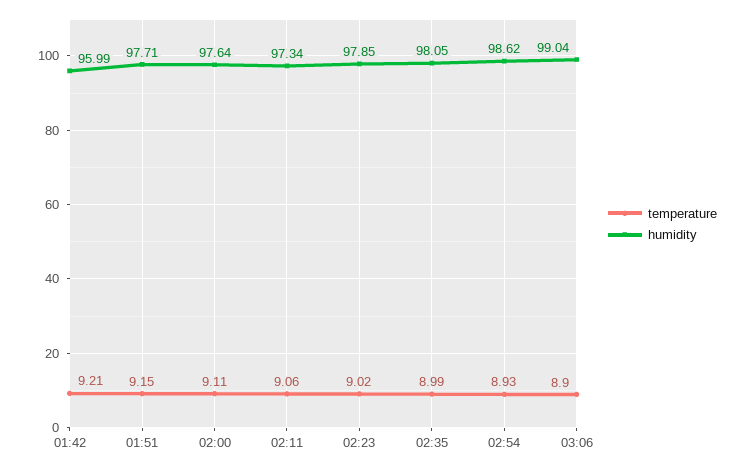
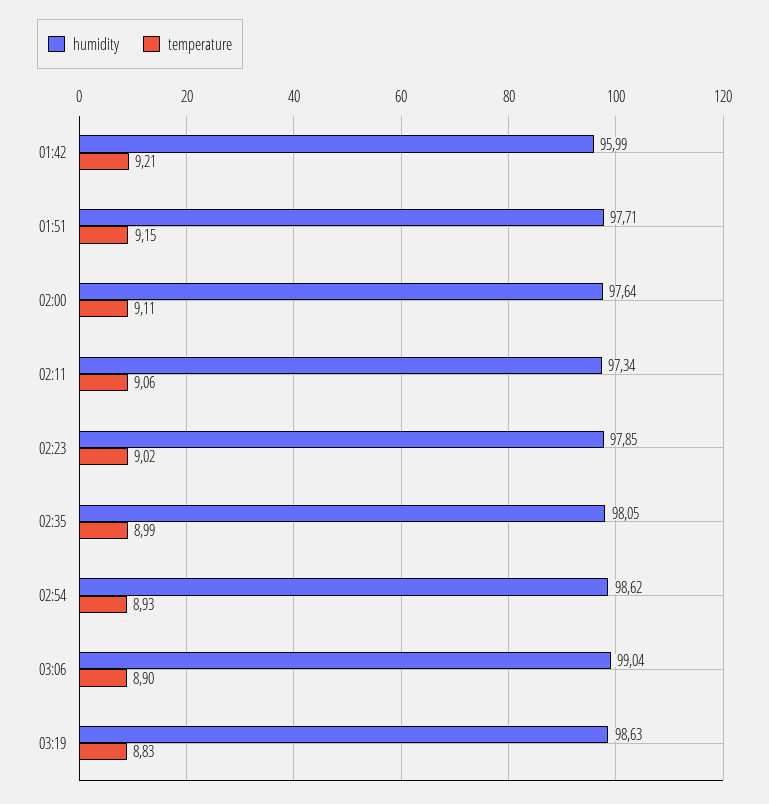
humidity, 03:19: none -> 98.63
temperature, 03:19: none -> 8.83

